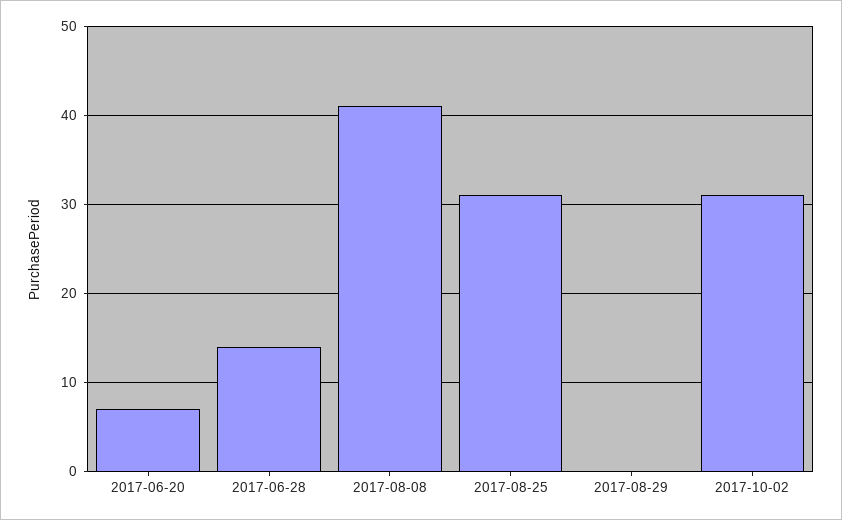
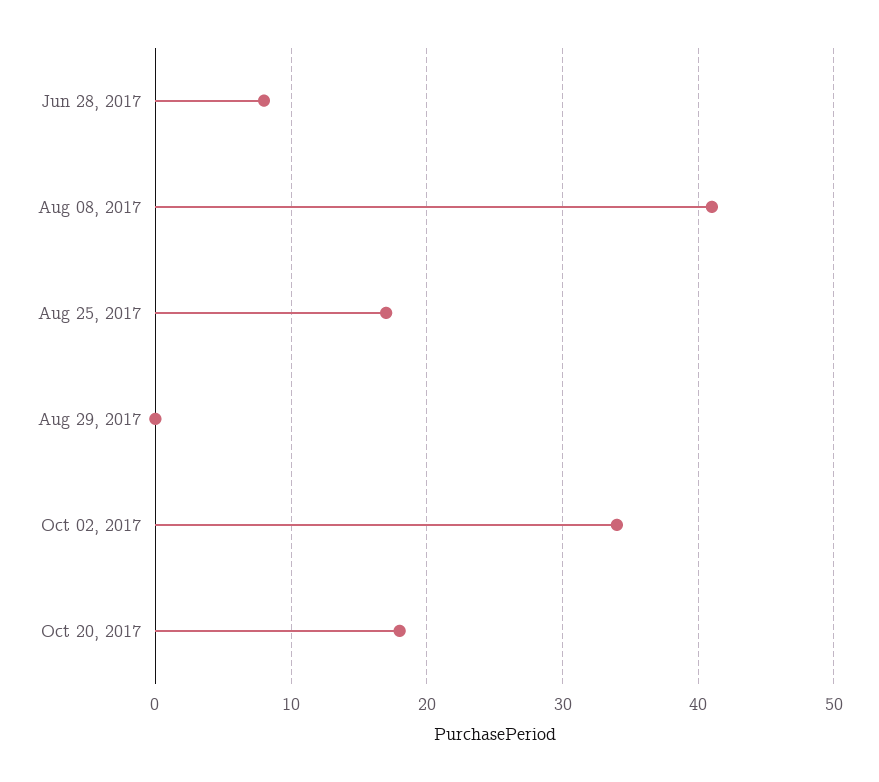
2017-06-20: 7 -> none
2017-06-28: 14 -> 8
2017-08-25: 31 -> 17
2017-10-02: 31 -> 34
Oct 20, 2017: none -> 18

